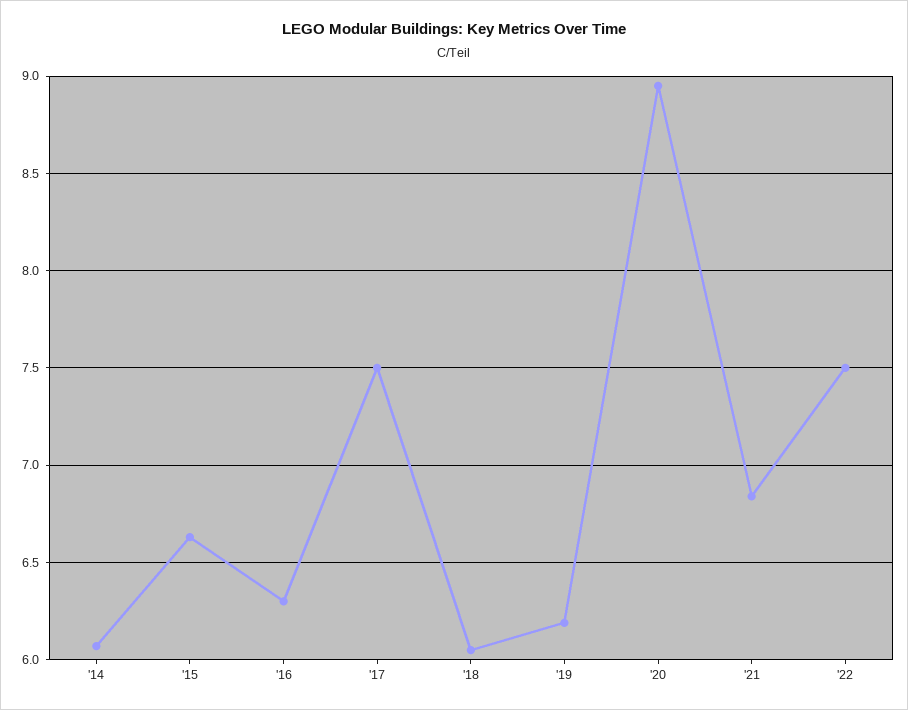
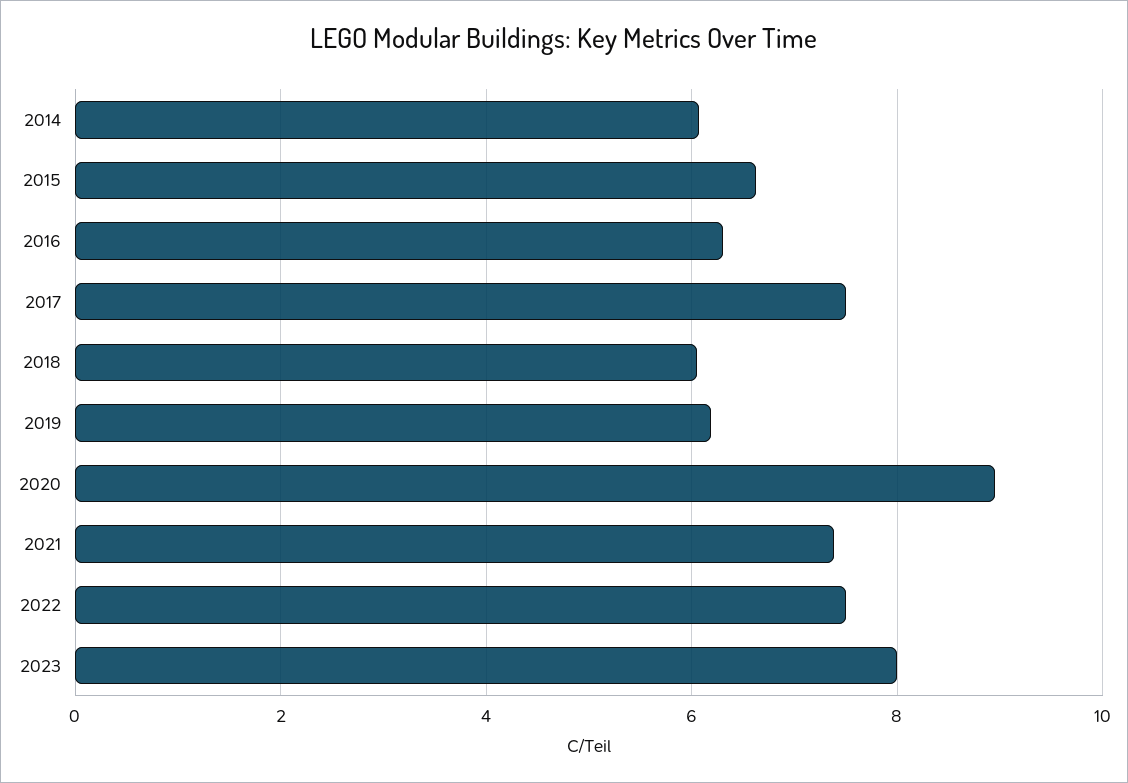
'21: 6.85 -> 7.4
2023: none -> 8

